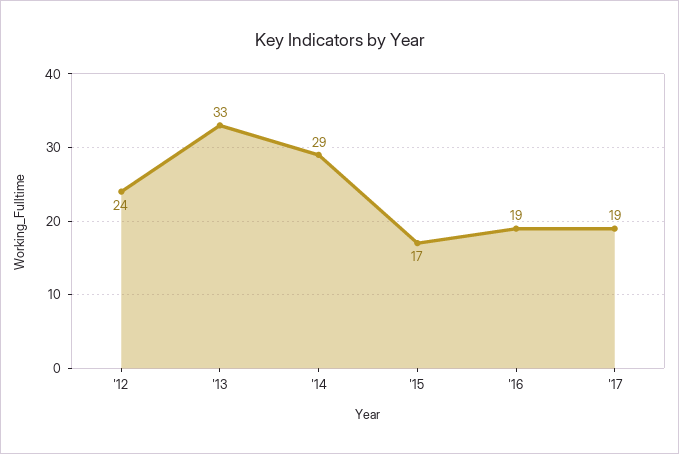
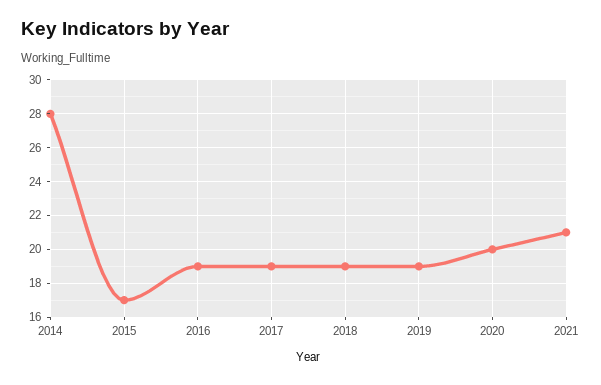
'12: 24 -> none
'13: 33 -> none
'14: 29 -> 28
2018: none -> 19
2019: none -> 19
2020: none -> 20
2021: none -> 21

